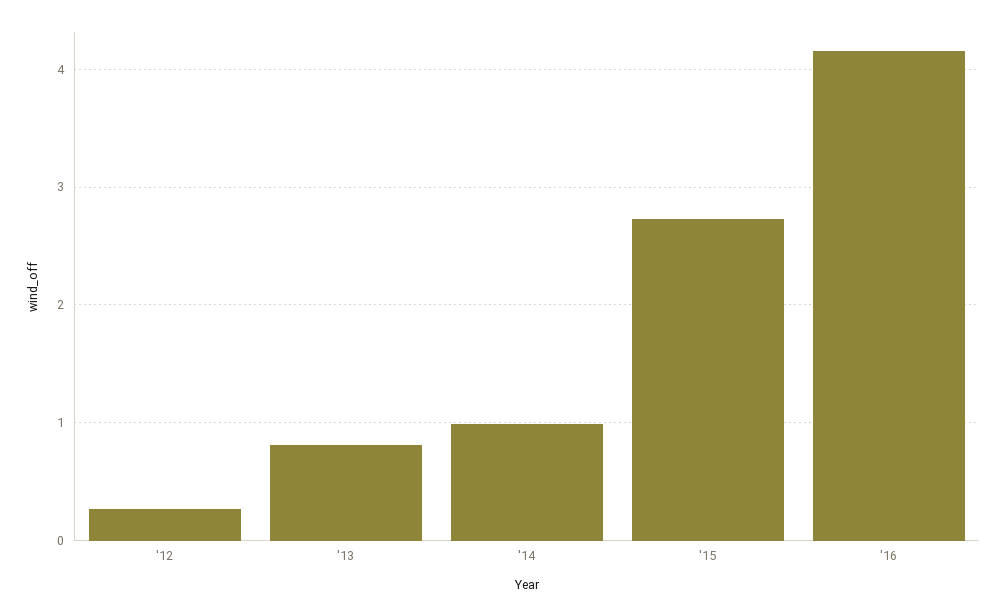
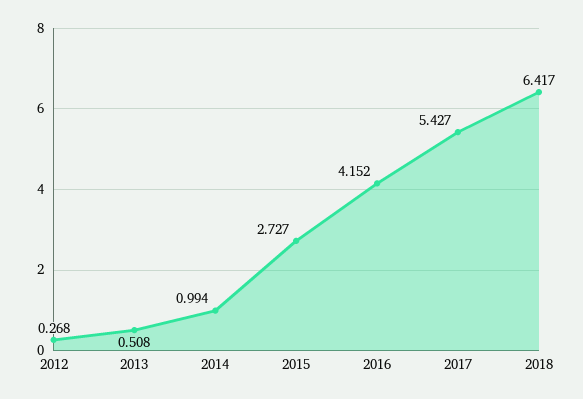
'13: 0.8 -> 0.508
2017: none -> 5.427
2018: none -> 6.417

